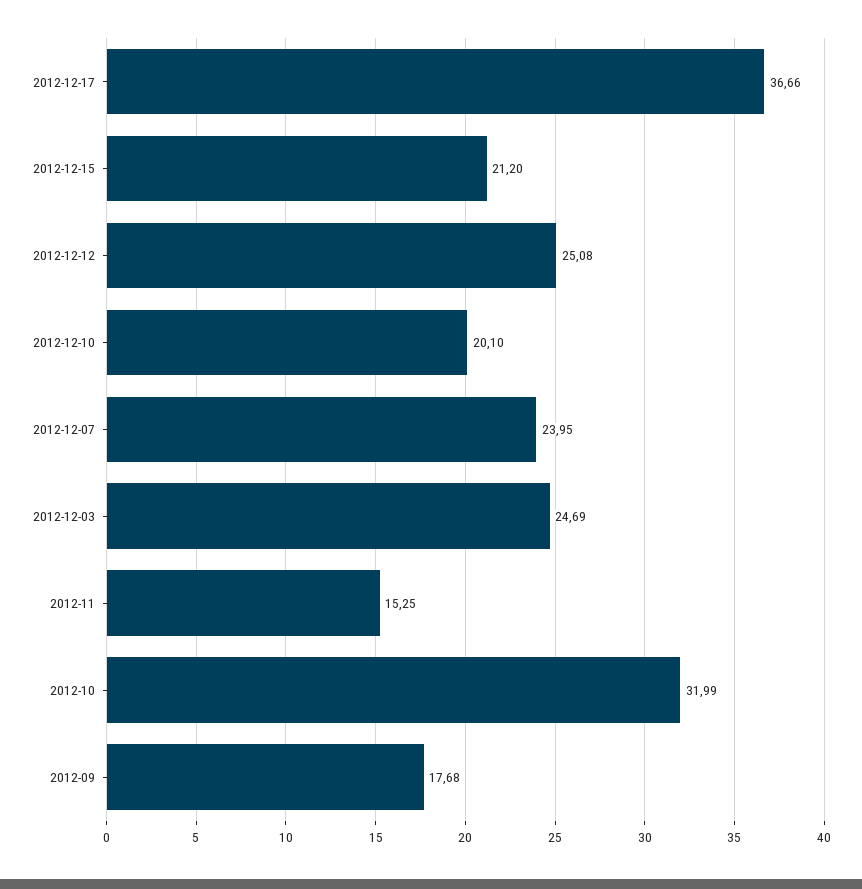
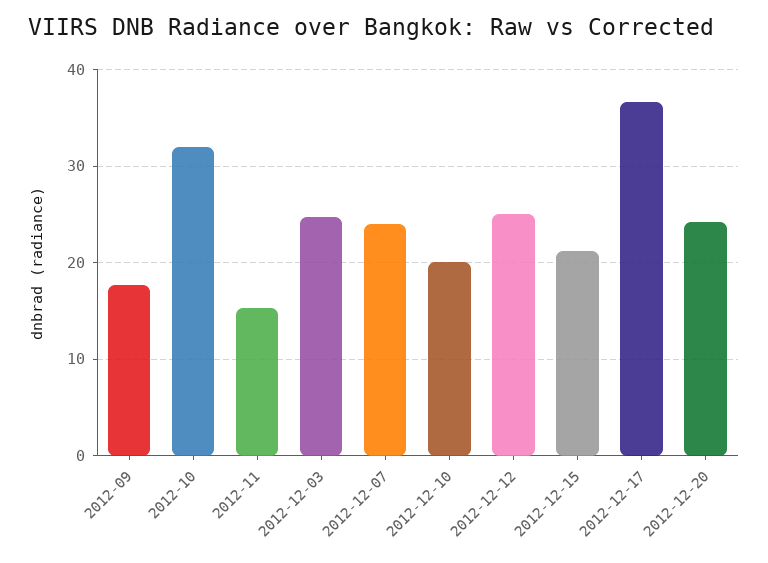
2012-12-20: none -> 24

